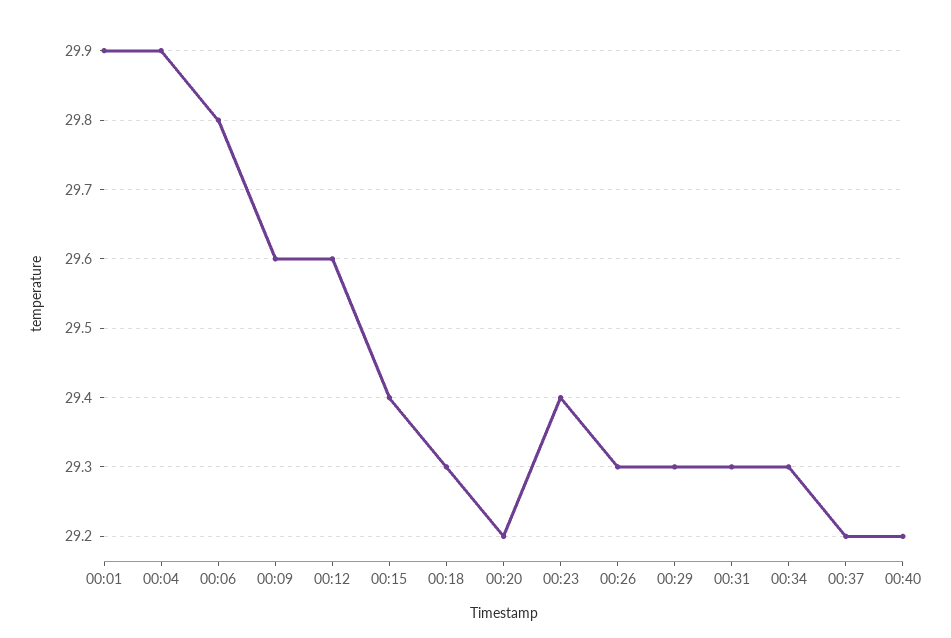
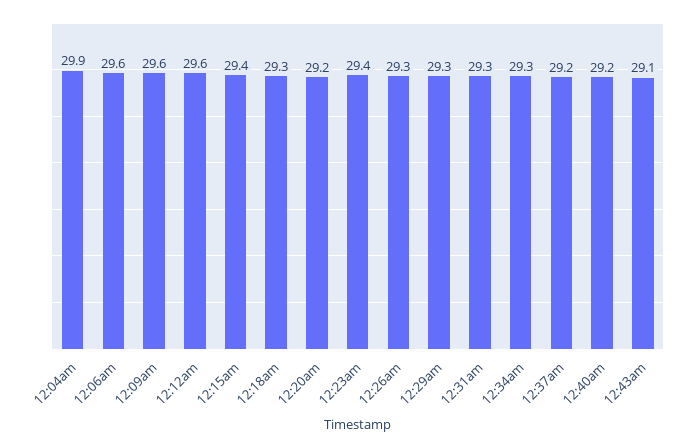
00:01: 29.9 -> none
00:06: 29.8 -> 29.6
12:43am: none -> 29.1

